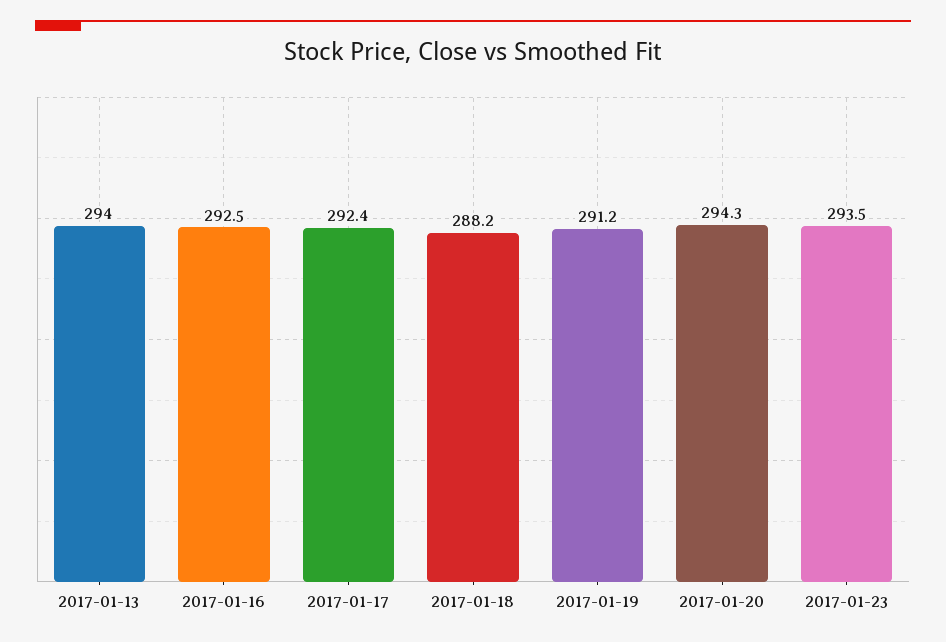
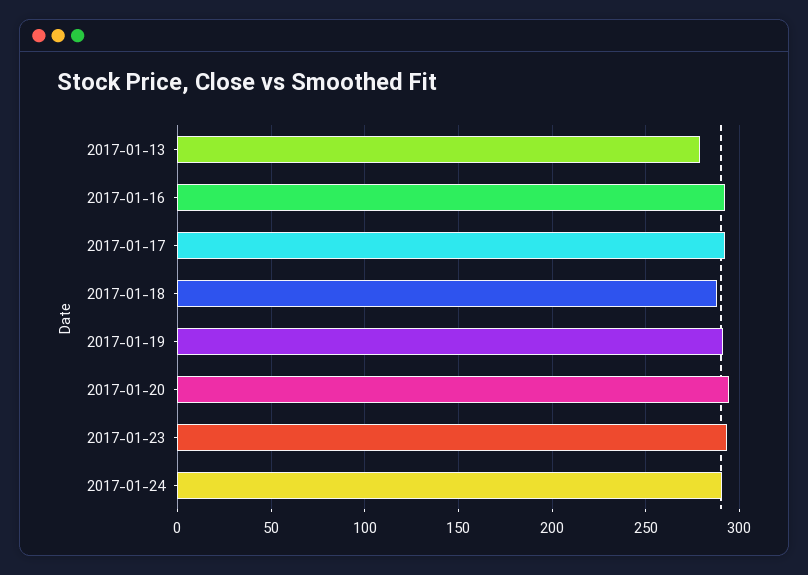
2017-01-13: 294 -> 280
2017-01-24: none -> 290

